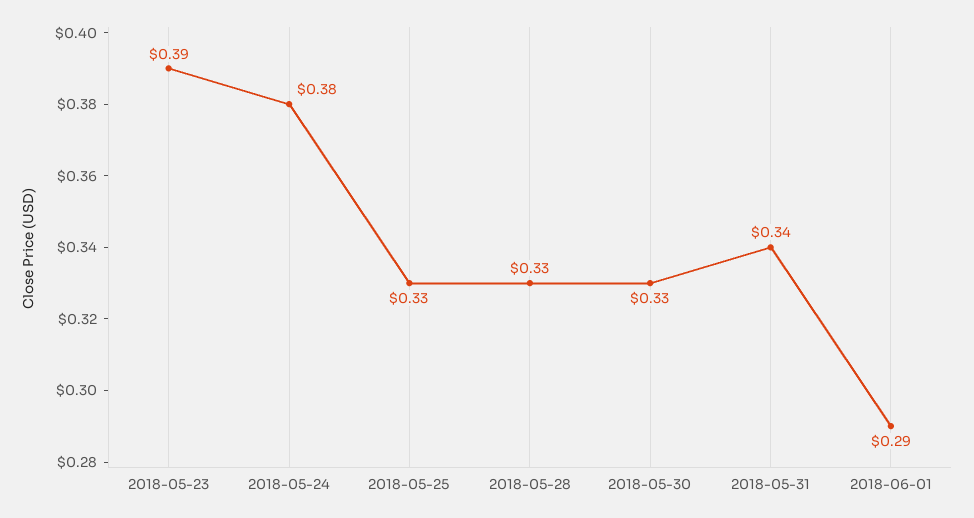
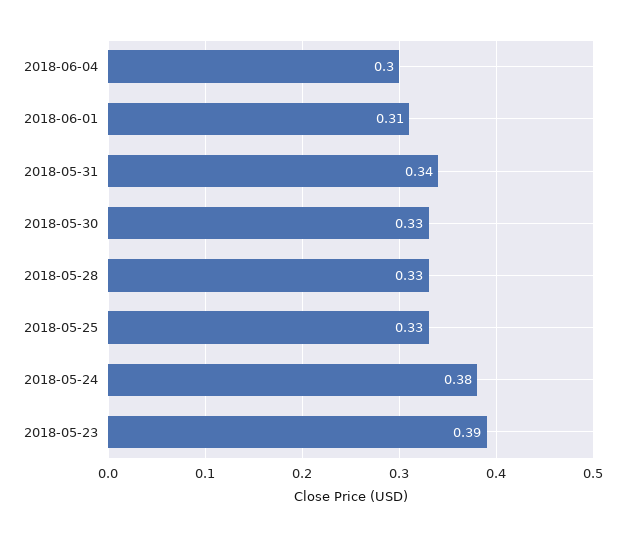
2018-06-01: 0.29 -> 0.31
2018-06-04: none -> 0.3

